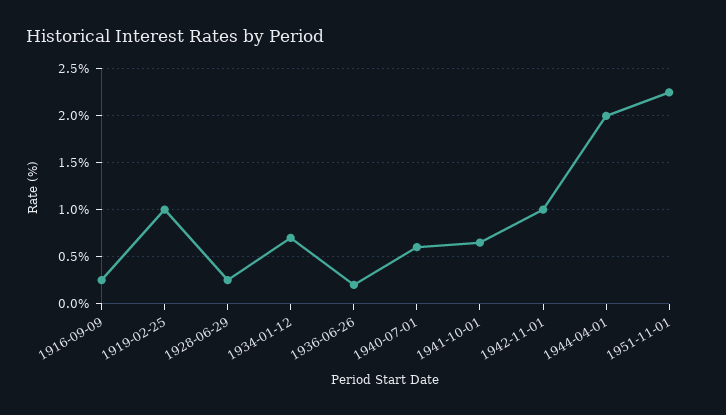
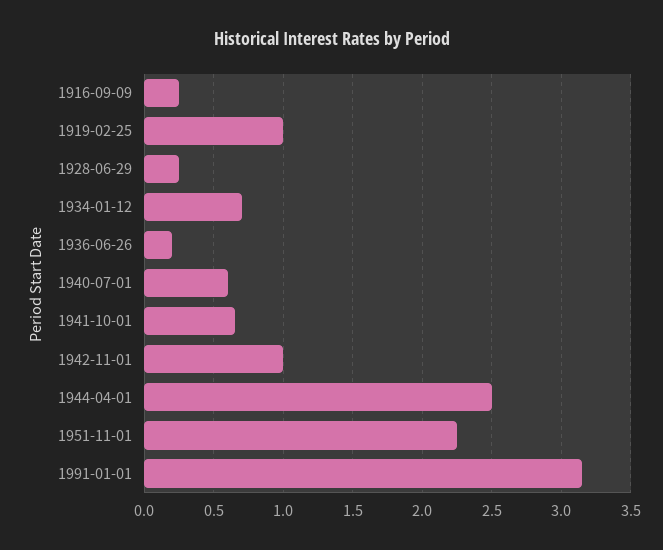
1944-04-01: 2 -> 2.5
1991-01-01: none -> 3.15

